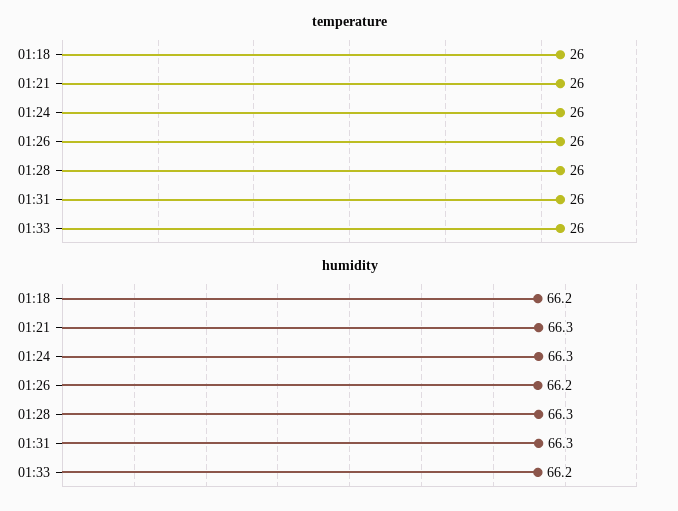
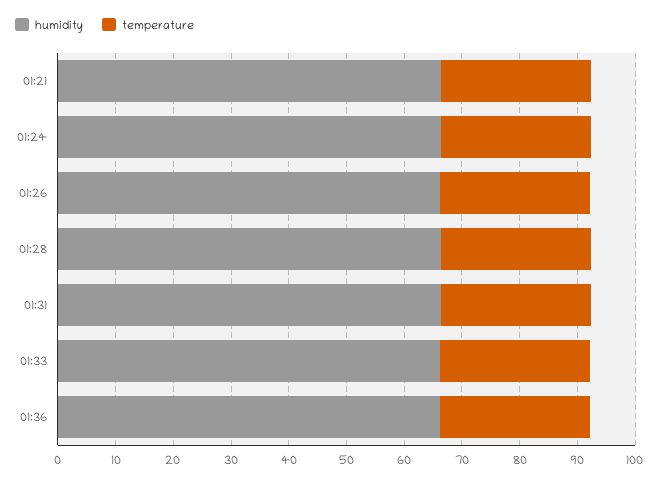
temperature, 01:18: 26 -> none
humidity, 01:18: 66.2 -> none
humidity, 01:36: none -> 66
temperature, 01:36: none -> 26

